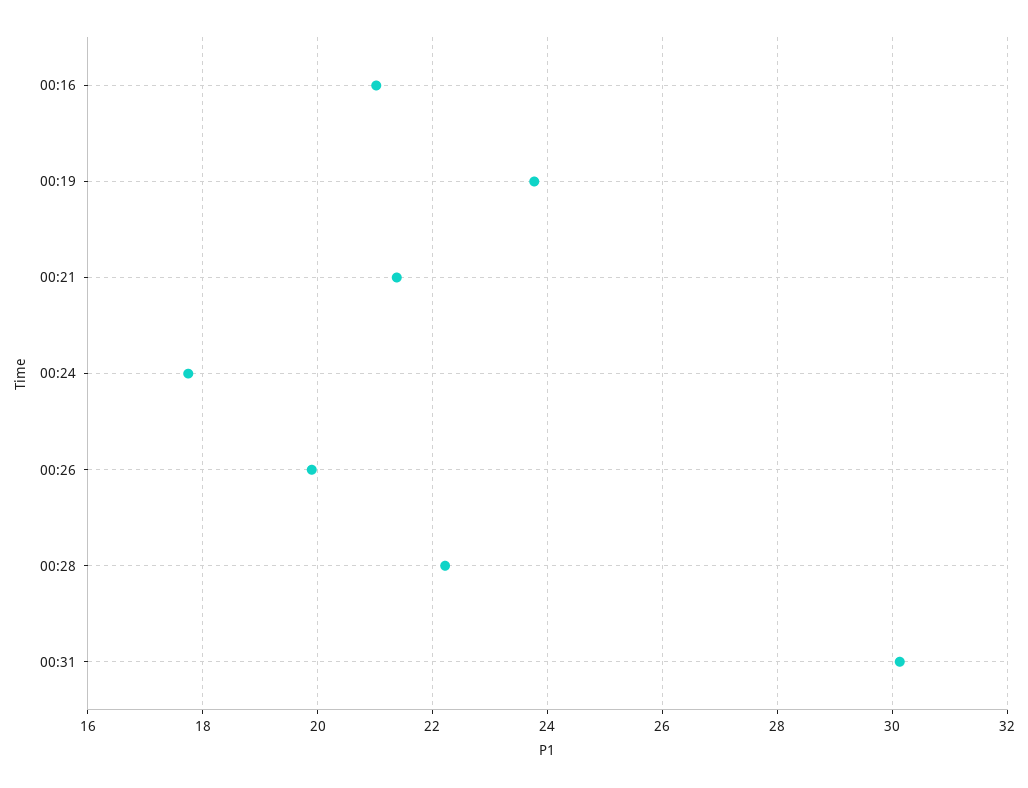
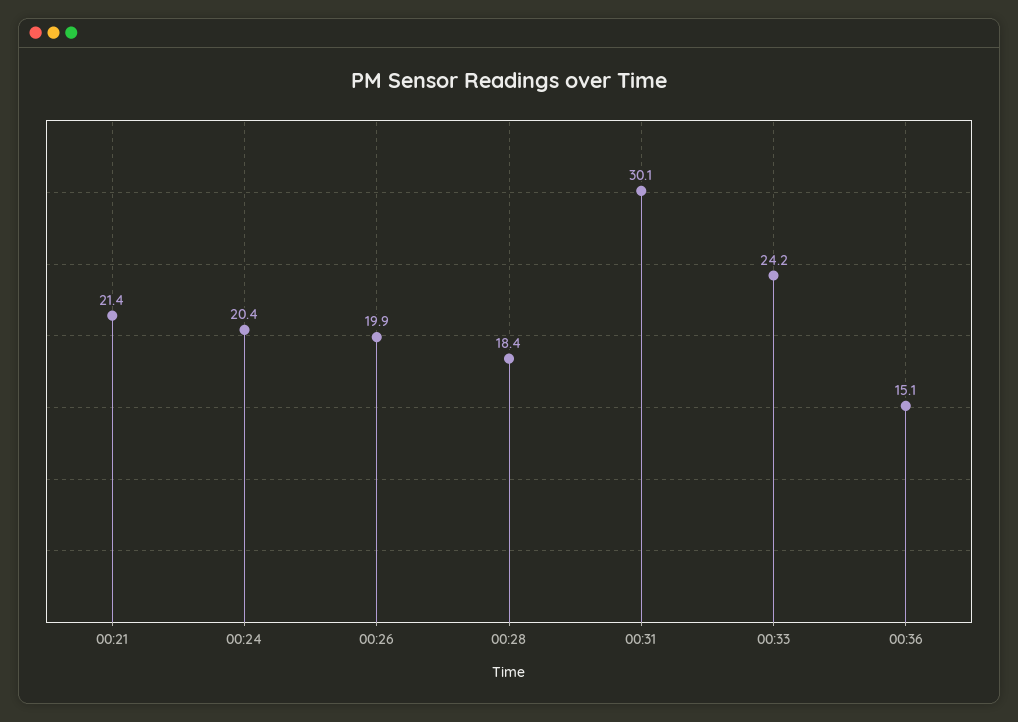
00:16: 21 -> none
00:19: 23.8 -> none
00:24: 17.8 -> 20.4
00:28: 22.2 -> 18.4
00:33: none -> 24.2
00:36: none -> 15.1

